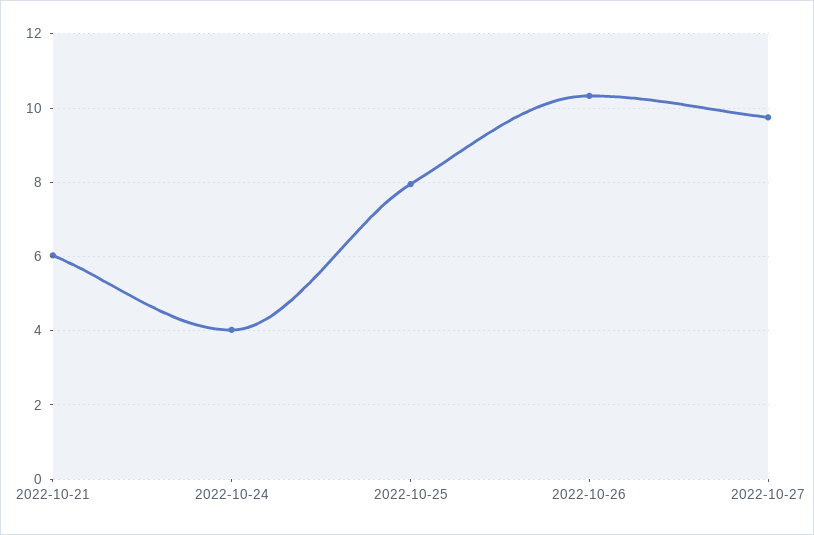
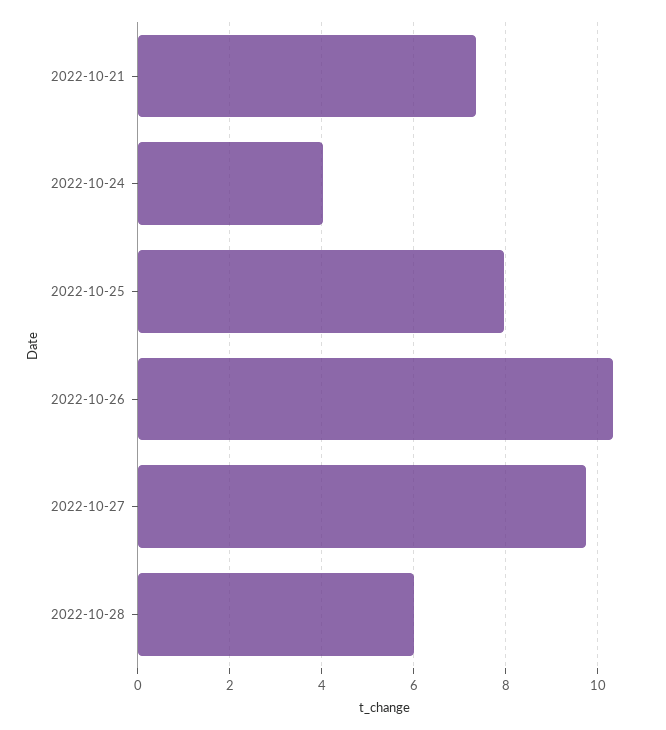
2022-10-21: 6 -> 7.4
2022-10-28: none -> 6

